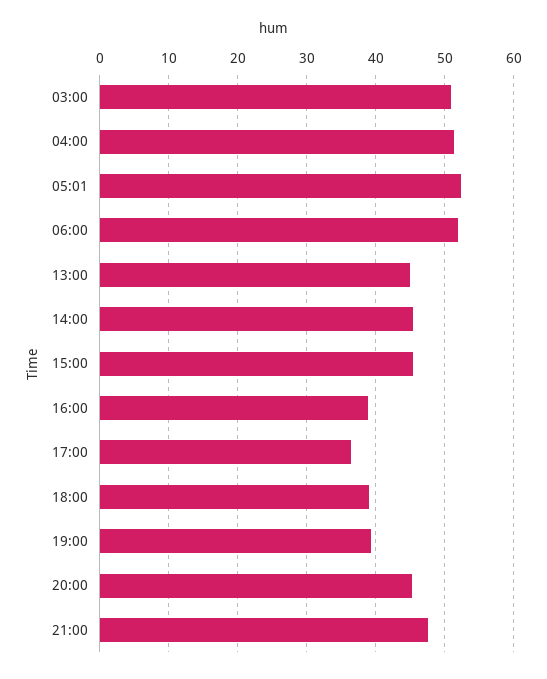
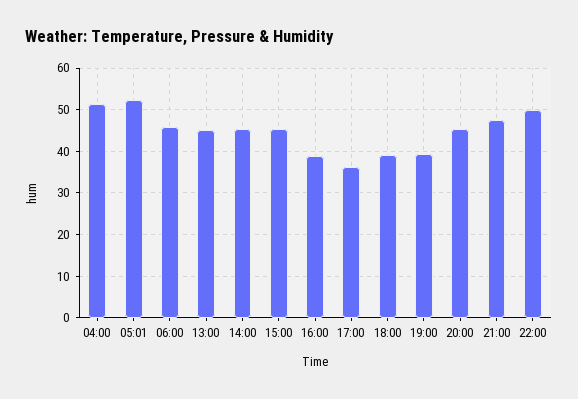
03:00: 51 -> none
06:00: 52 -> 46
22:00: none -> 50

